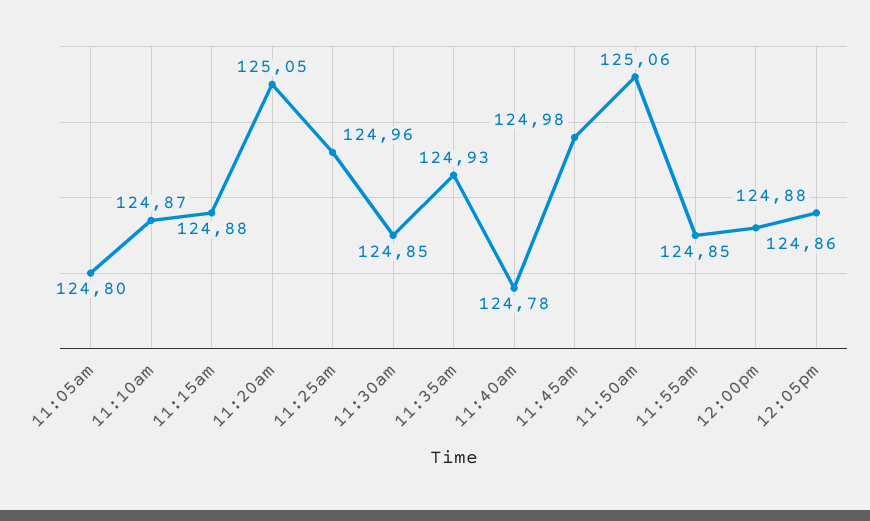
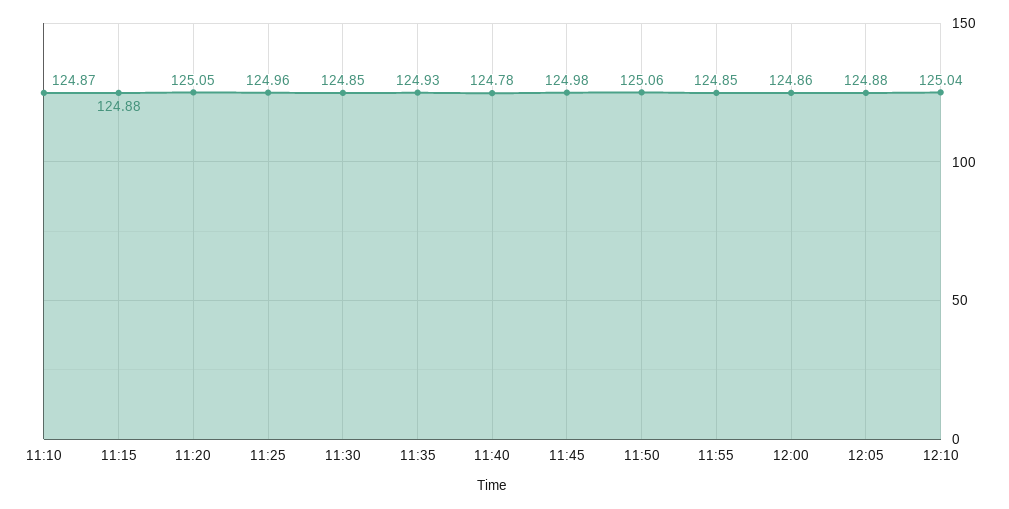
11:05am: 124.8 -> none
12:10: none -> 125.04

